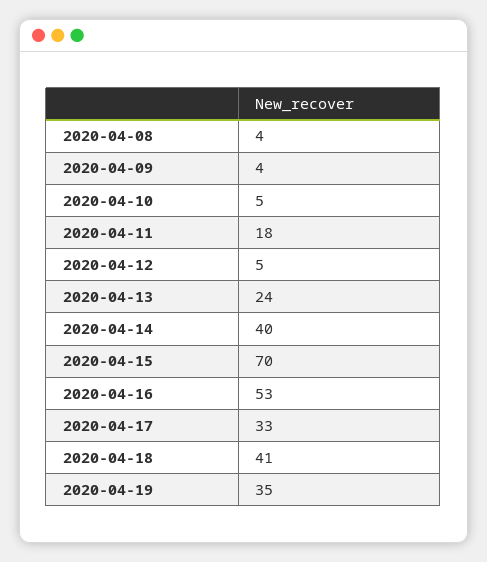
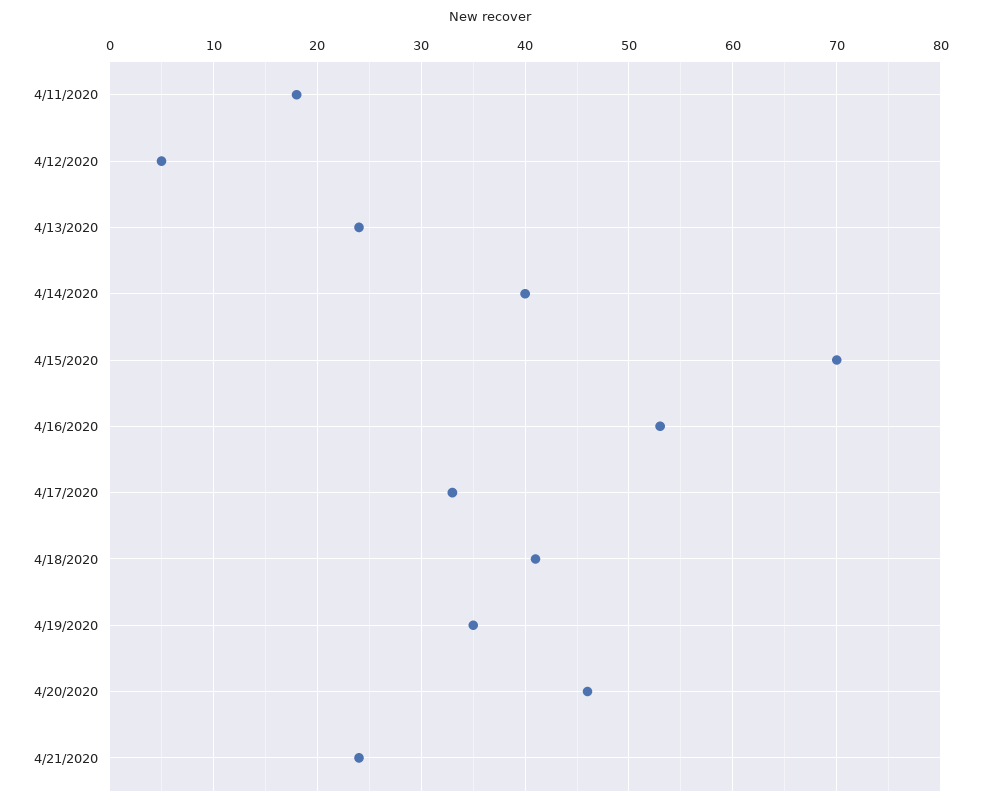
2020-04-08: 4 -> none
2020-04-09: 4 -> none
2020-04-10: 5 -> none
4/20/2020: none -> 46
4/21/2020: none -> 24

